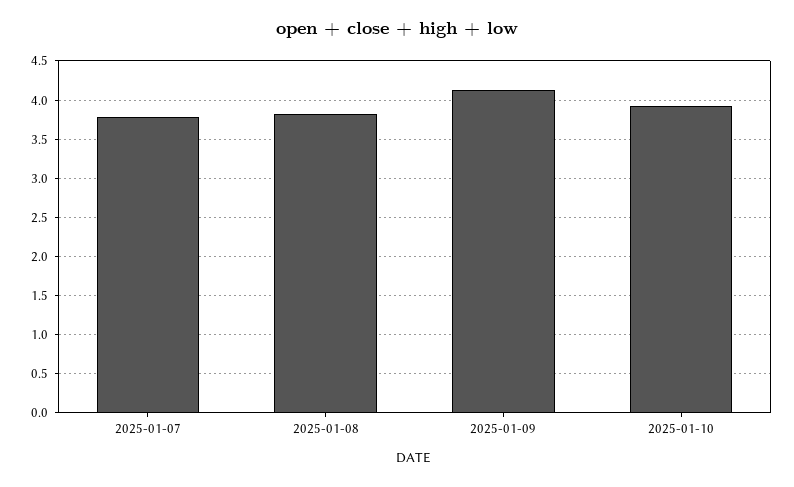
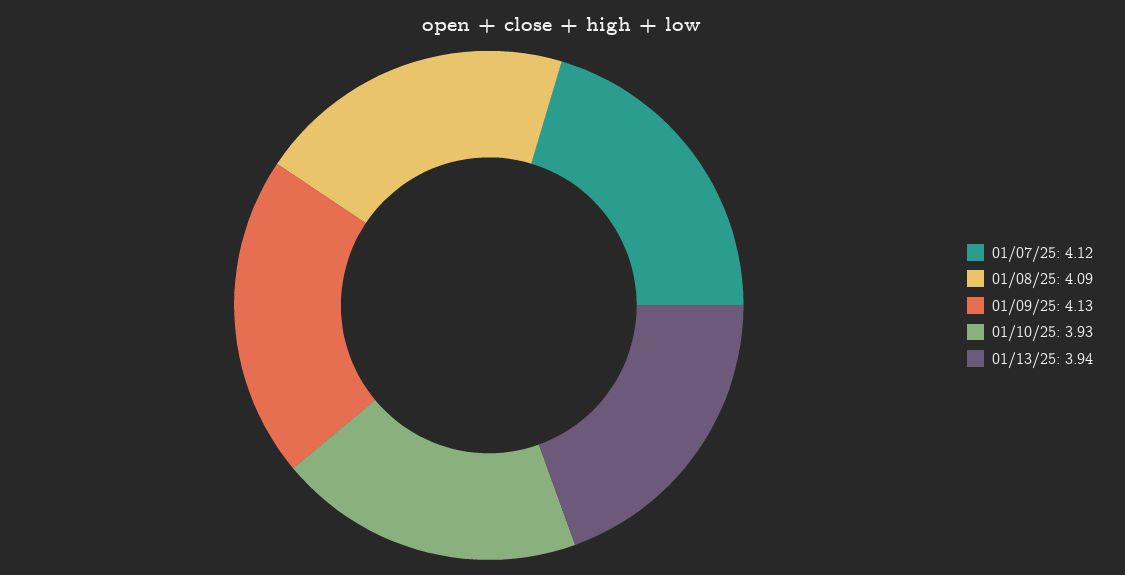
2025-01-07: 3.8 -> 4.12
2025-01-08: 3.8 -> 4.09
01/13/25: none -> 3.94

